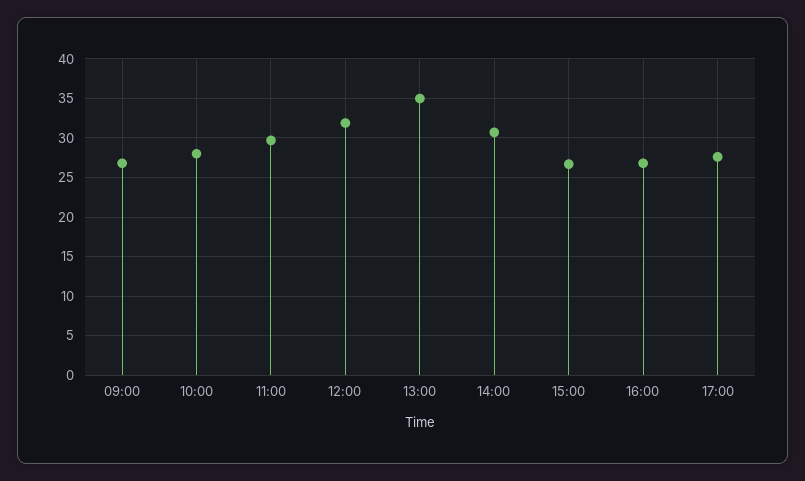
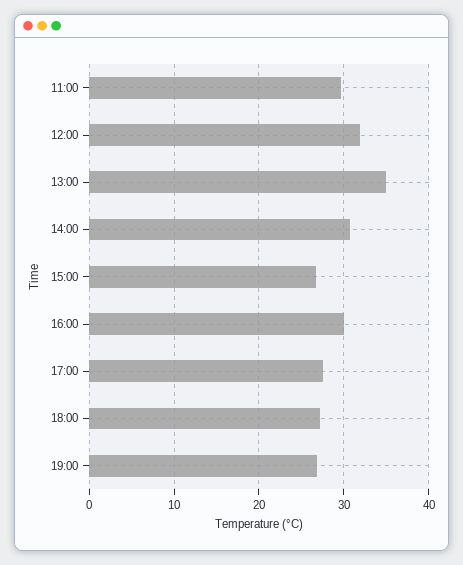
09:00: 27 -> none
10:00: 28 -> none
16:00: 27 -> 30
18:00: none -> 27
19:00: none -> 27

